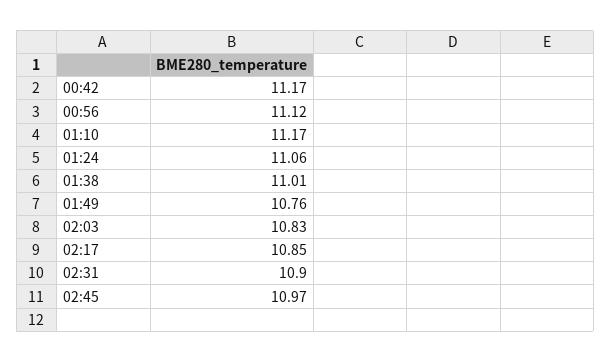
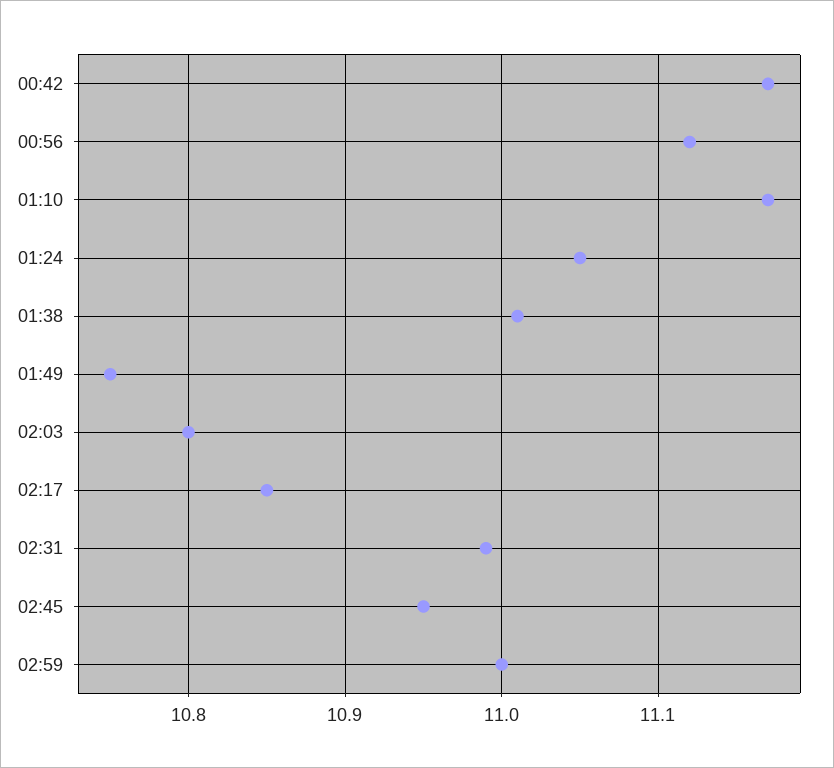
01:24: 11.06 -> 11.05
01:49: 10.76 -> 10.75
02:03: 10.83 -> 10.8
02:31: 10.9 -> 10.99
02:45: 10.97 -> 10.95
02:59: none -> 11

